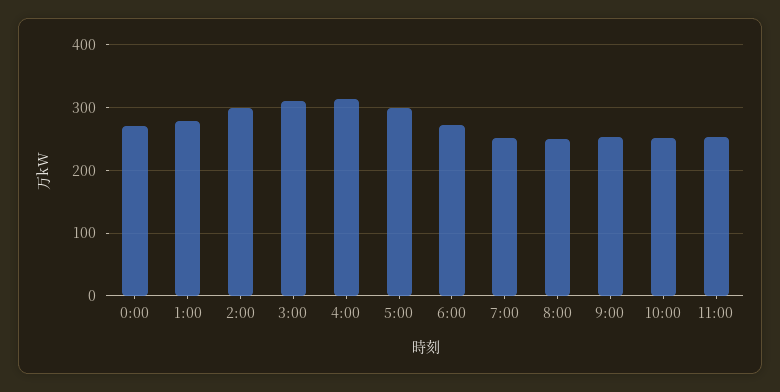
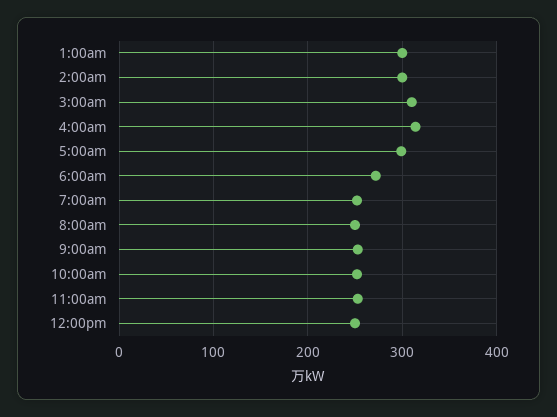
0:00: 270 -> none
1:00: 280 -> 300
12:00pm: none -> 250

